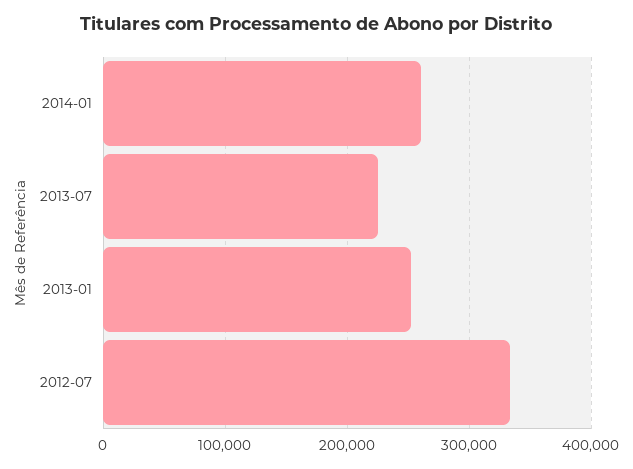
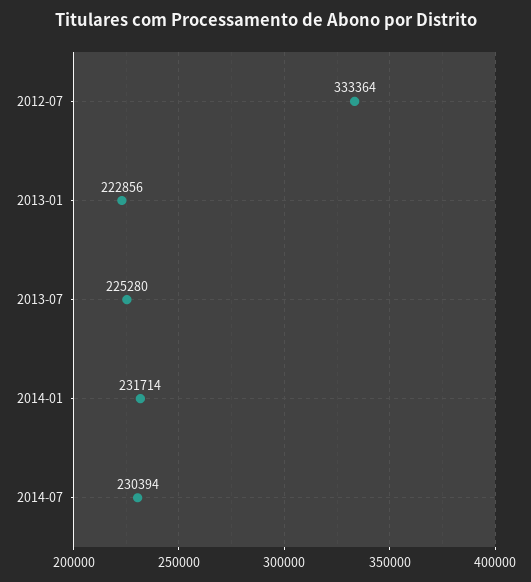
2014-01: 260000 -> 231714
2013-01: 250000 -> 222856
2014-07: none -> 230394

